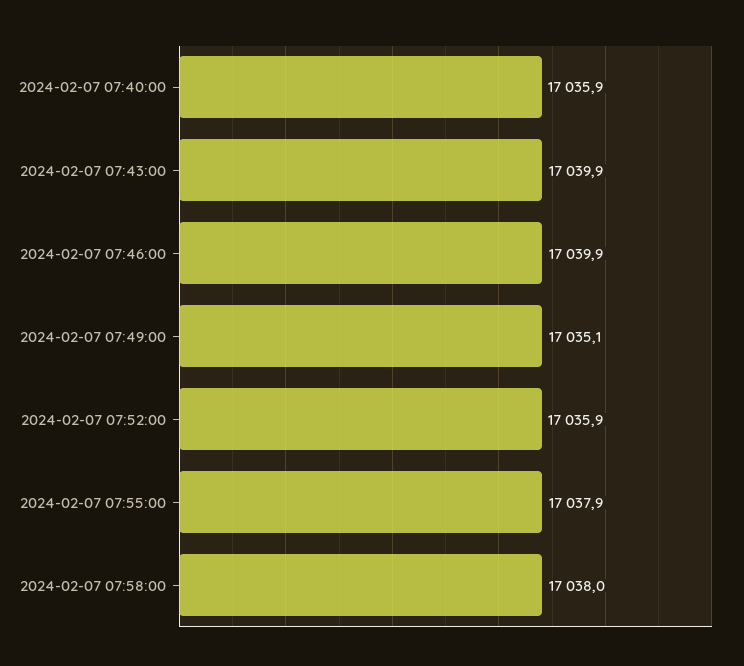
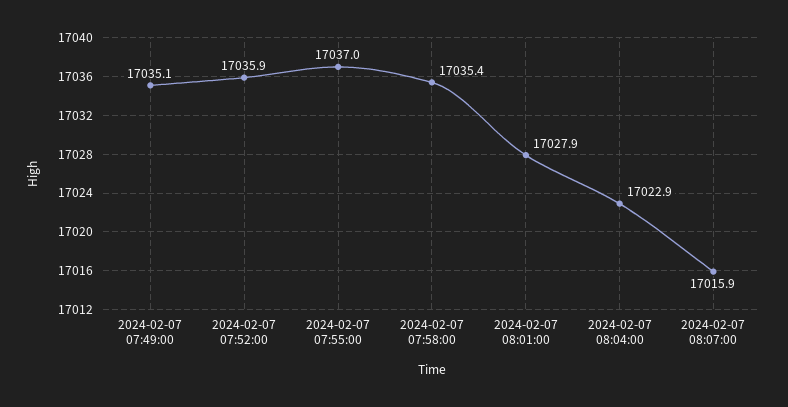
2024-02-07 07:40:00: 17035.9 -> none
2024-02-07 07:43:00: 17039.9 -> none
2024-02-07 07:46:00: 17039.9 -> none
2024-02-07 07:55:00: 17037.9 -> 17037
2024-02-07 07:58:00: 17038 -> 17035.4
2024-02-07 08:01:00: none -> 17027.9
2024-02-07 08:04:00: none -> 17022.9
2024-02-07 08:07:00: none -> 17015.9

